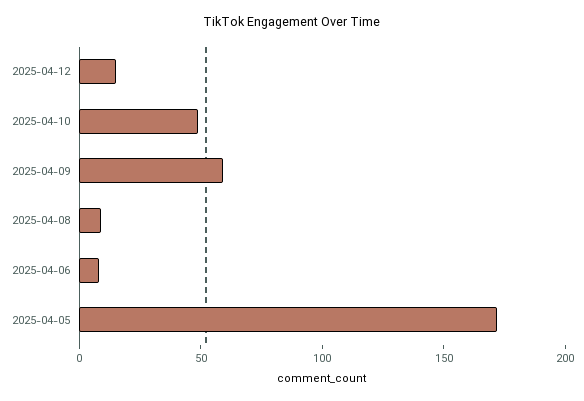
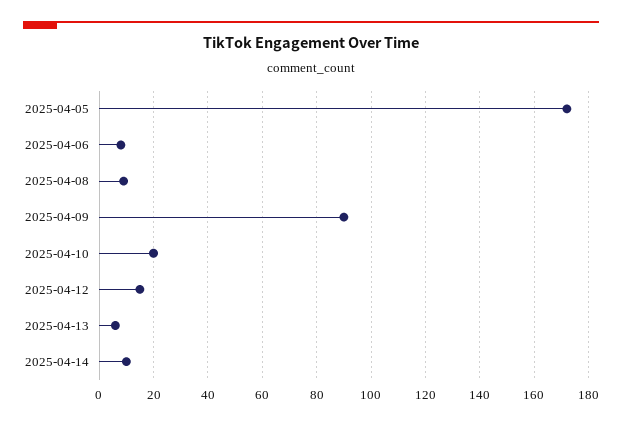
2025-04-10: 50 -> 20
2025-04-09: 60 -> 90
2025-04-13: none -> 5
2025-04-14: none -> 10

